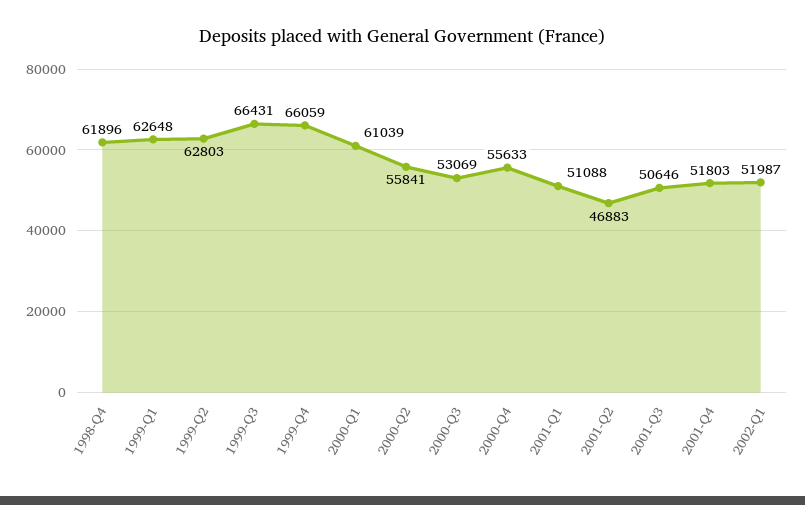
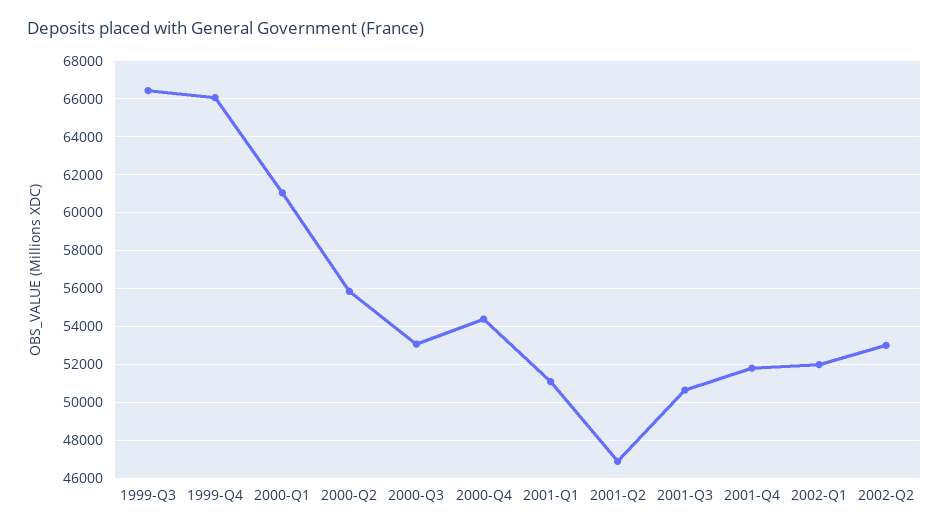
1998-Q4: 61896 -> none
1999-Q1: 62648 -> none
1999-Q2: 62803 -> none
2000-Q4: 55633 -> 54500
2002-Q2: none -> 53000

